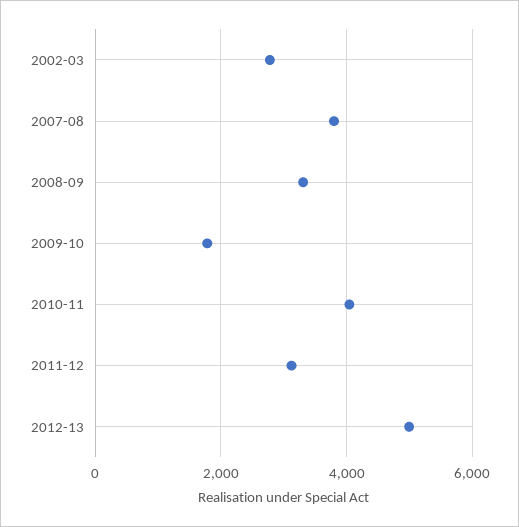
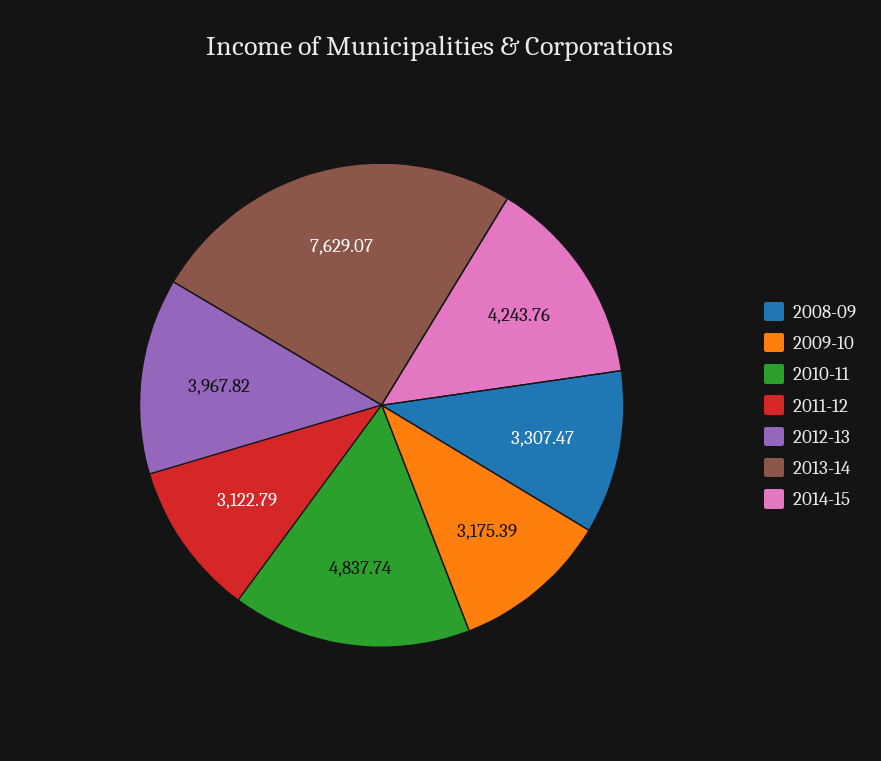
2002-03: 2800 -> none
2007-08: 3800 -> none
2009-10: 1800 -> 3175.39
2010-11: 4000 -> 4837.74
2012-13: 5000 -> 3967.82
2013-14: none -> 7629.07
2014-15: none -> 4243.76

